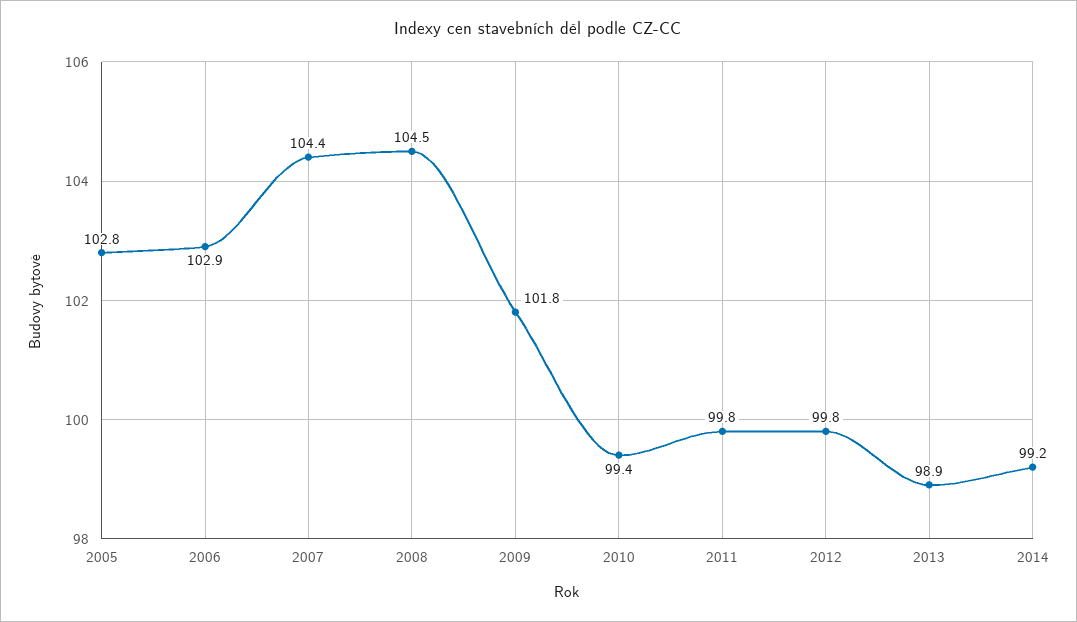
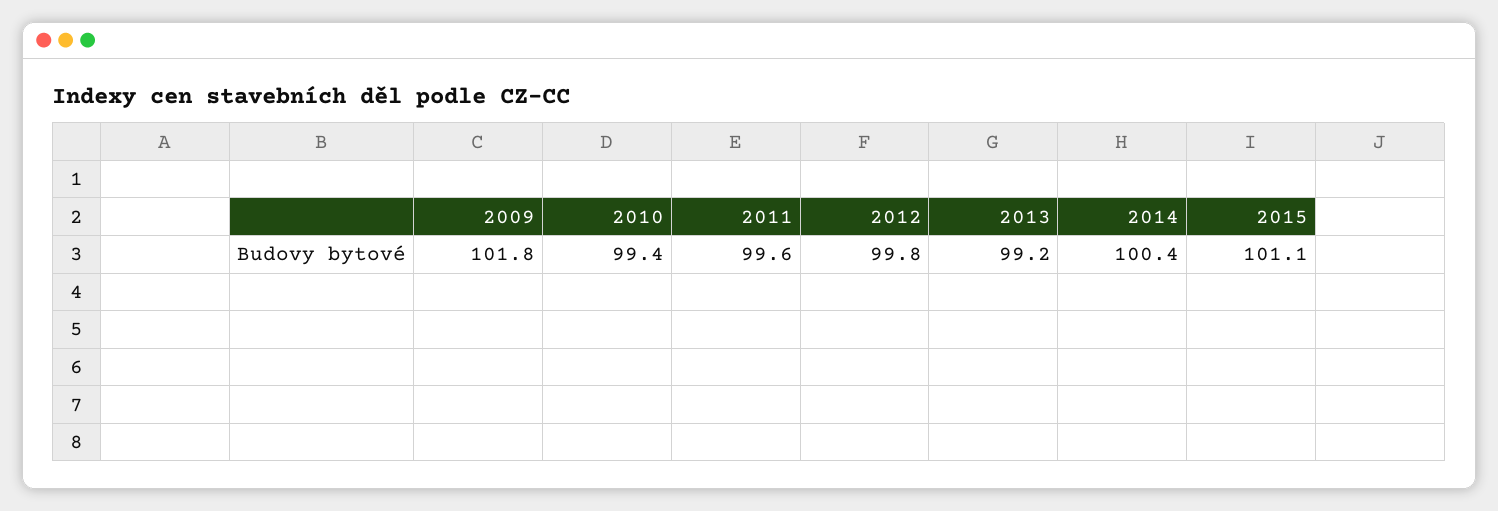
2005: 102.8 -> none
2006: 102.9 -> none
2007: 104.4 -> none
2008: 104.5 -> none
2011: 99.8 -> 99.6
2013: 98.9 -> 99.2
2014: 99.2 -> 100.4
2015: none -> 101.1

